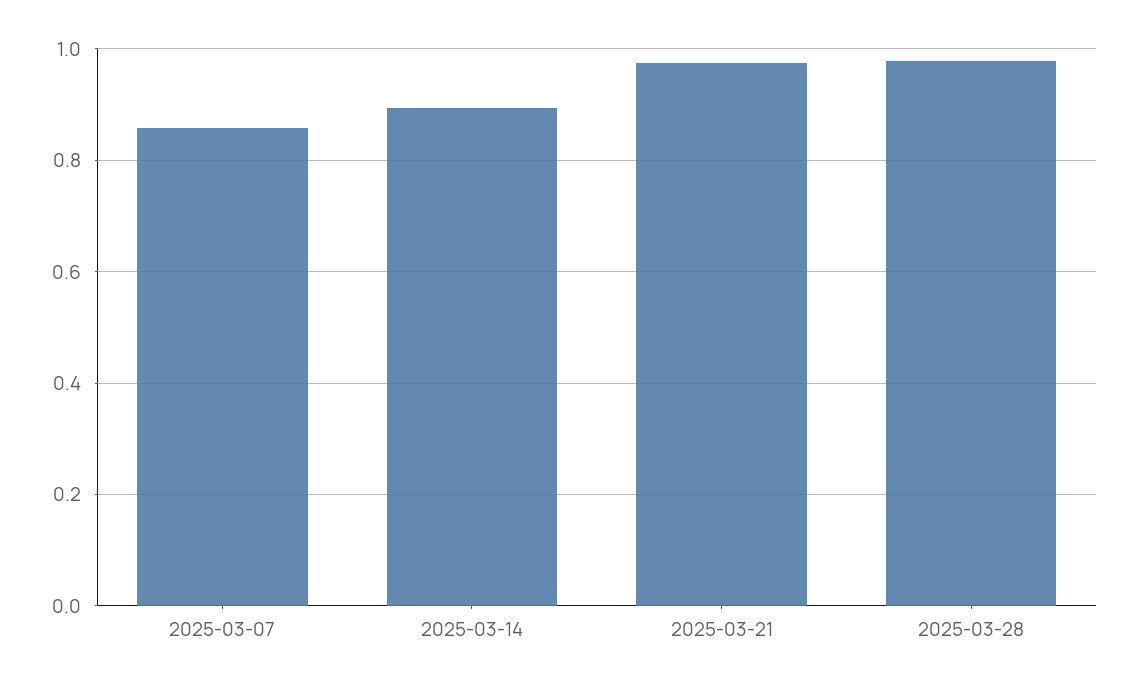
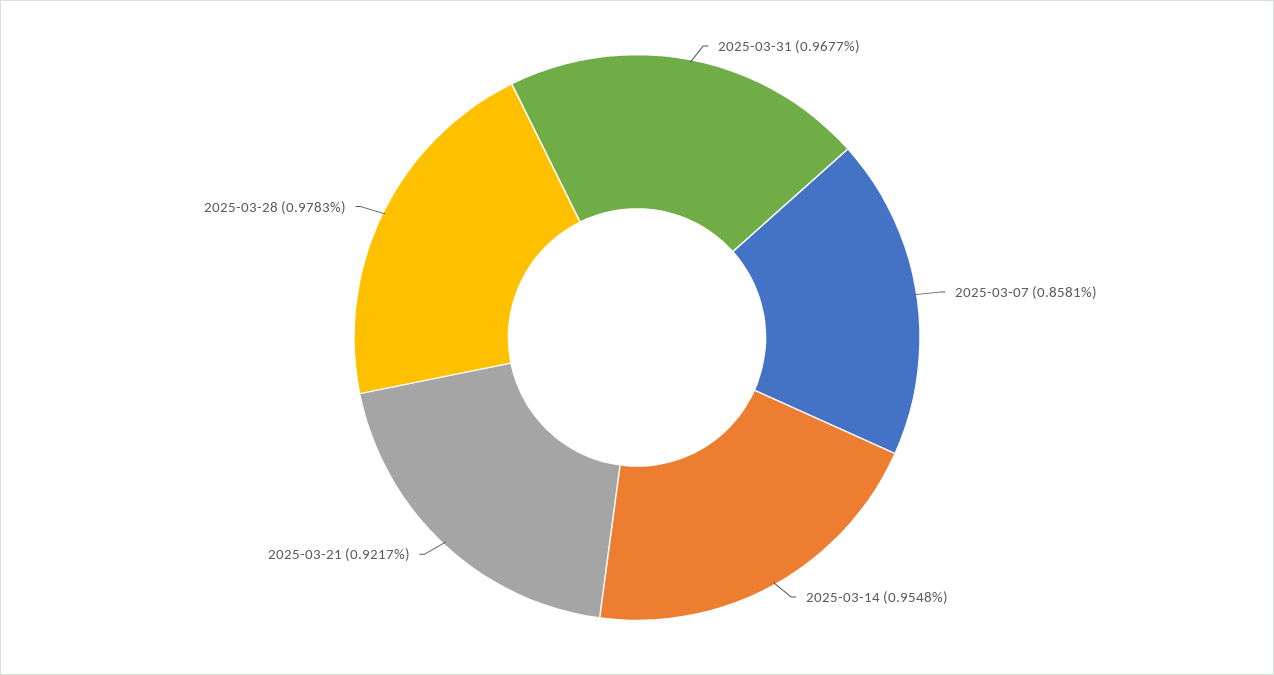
2025-03-14: 0.9 -> 0.9548
2025-03-21: 0.98 -> 0.9217
2025-03-31: none -> 0.9677

